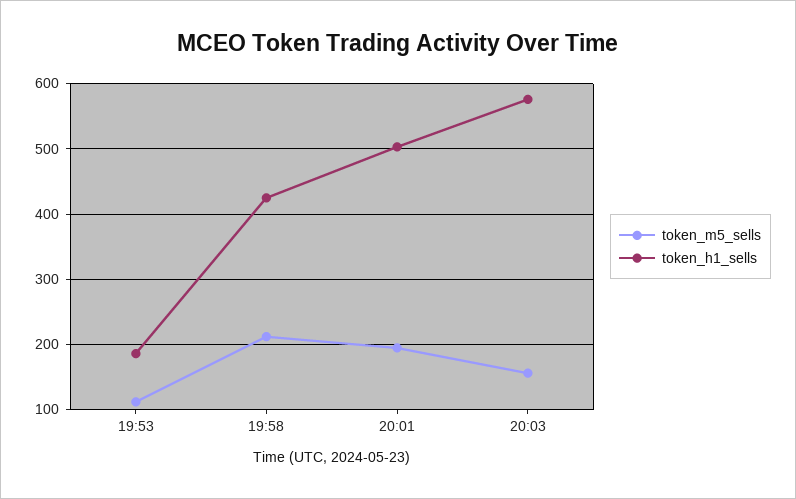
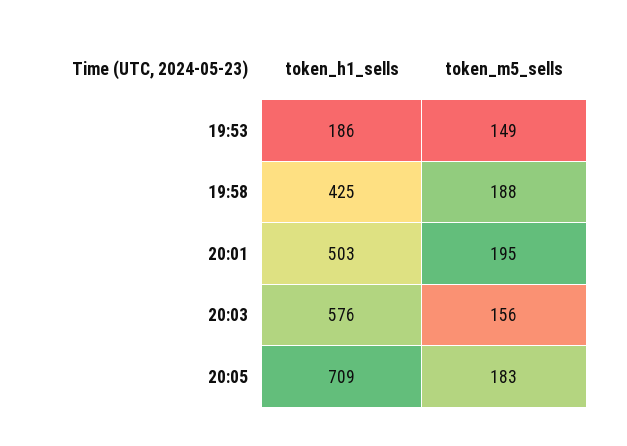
token_m5_sells, 19:53: 110 -> 149
token_m5_sells, 19:58: 210 -> 188
token_h1_sells, 20:05: none -> 709
token_m5_sells, 20:05: none -> 183

